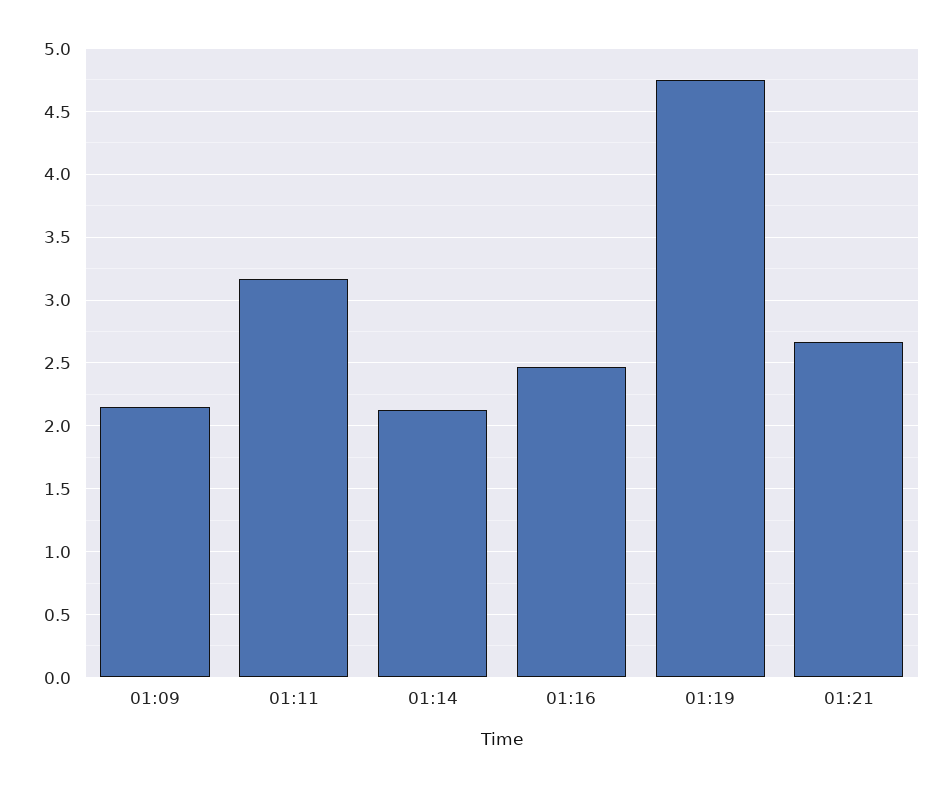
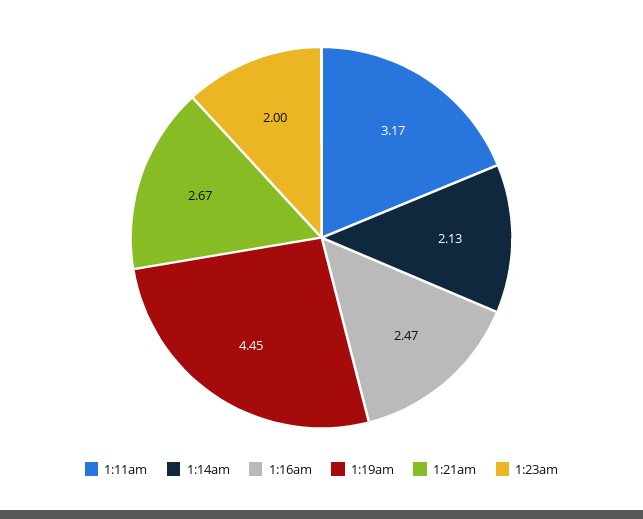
01:09: 2.15 -> none
01:19: 4.75 -> 4.45
1:23am: none -> 2

